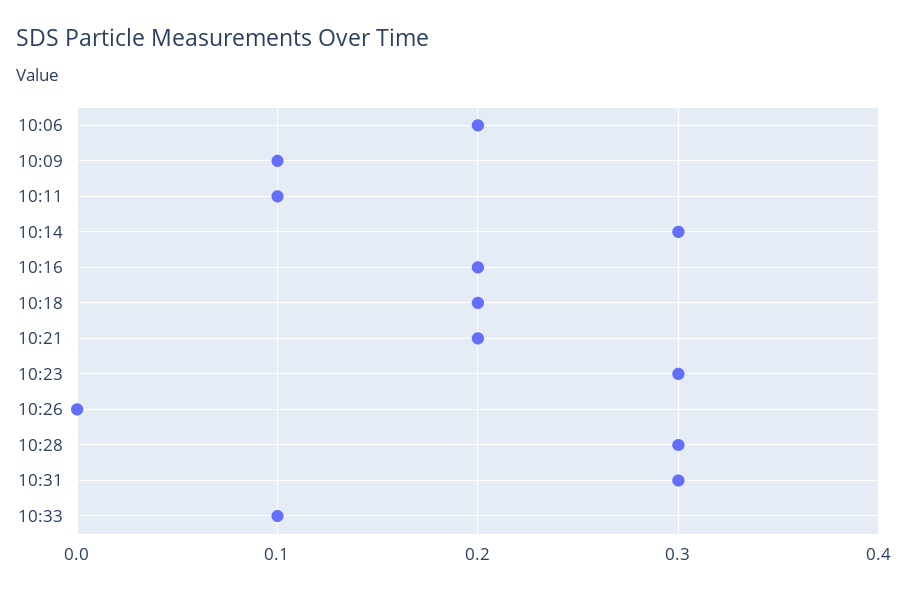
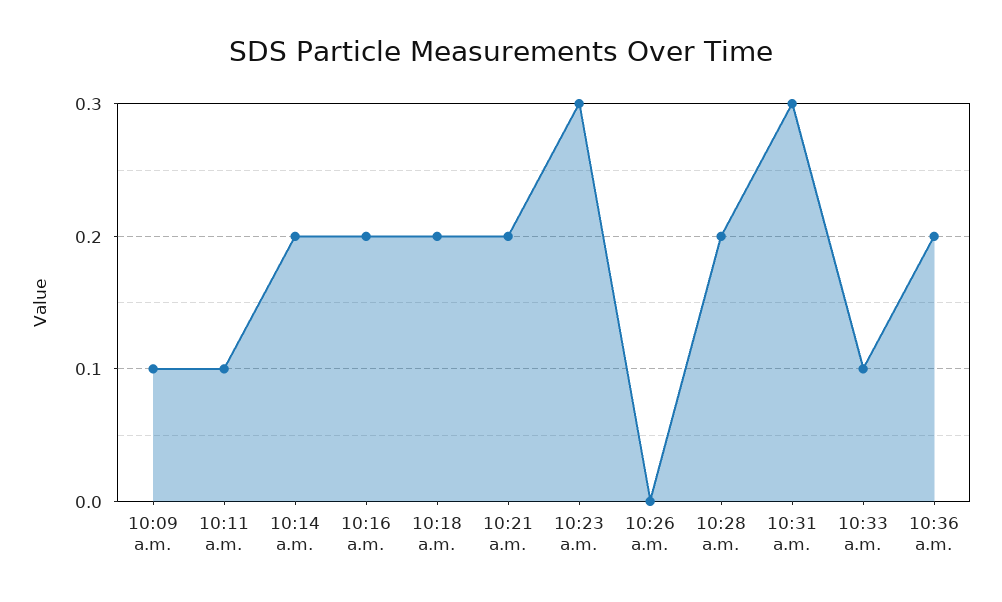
10:06: 0.2 -> none
10:14: 0.3 -> 0.2
10:28: 0.3 -> 0.2
10:36 a.m.: none -> 0.2

